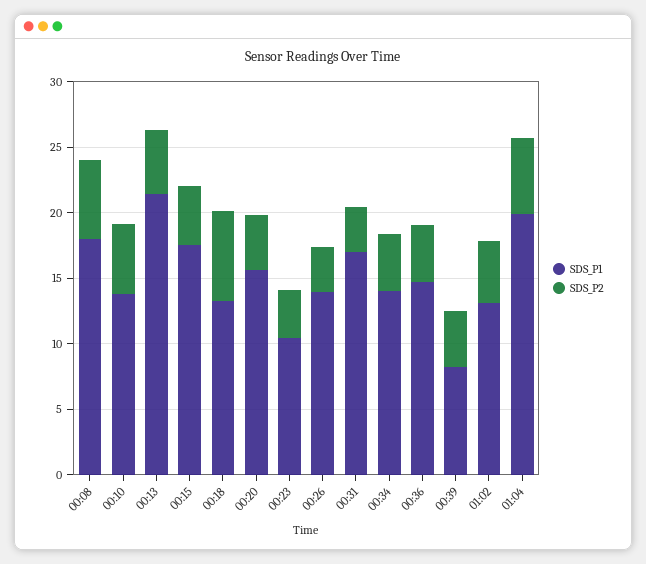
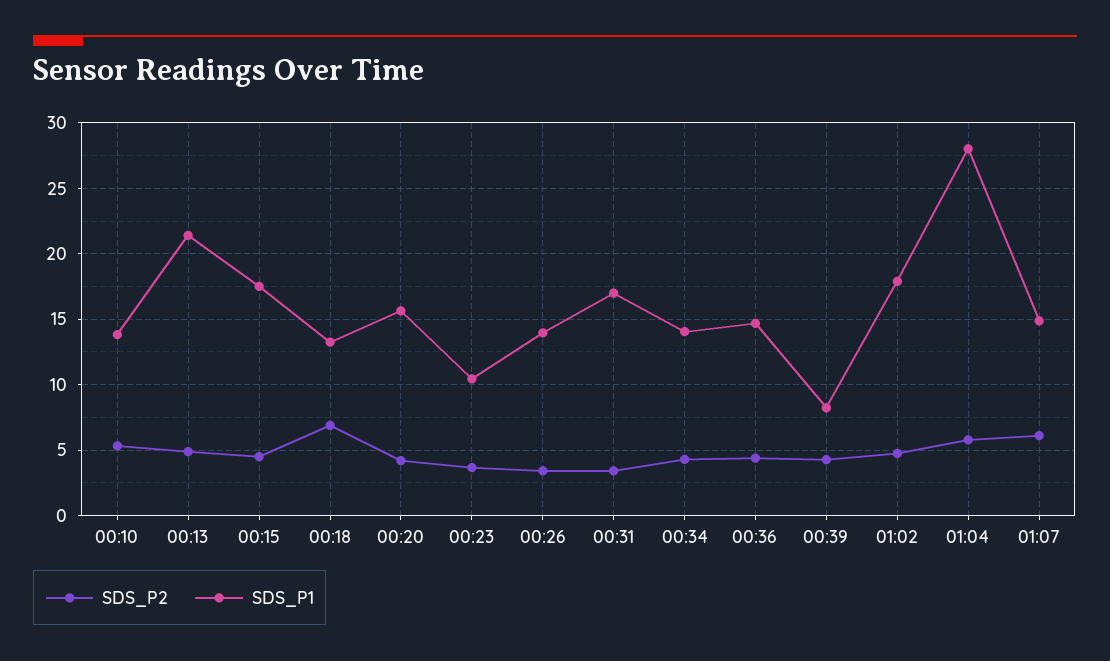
SDS_P1, 00:08: 18 -> none
SDS_P2, 00:08: 6 -> none
SDS_P1, 01:02: 13 -> 18
SDS_P1, 01:04: 20 -> 28
SDS_P2, 01:07: none -> 6
SDS_P1, 01:07: none -> 15

